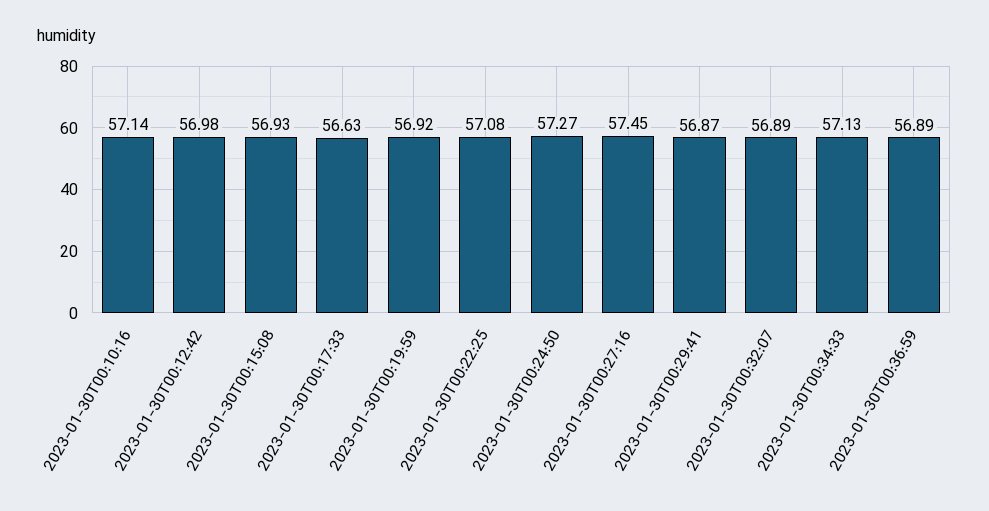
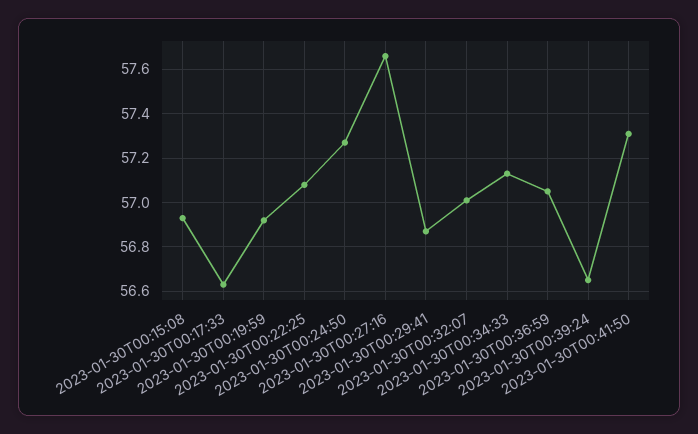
2023-01-30T00:10:16: 57.14 -> none
2023-01-30T00:12:42: 56.98 -> none
2023-01-30T00:27:16: 57.45 -> 57.65
2023-01-30T00:32:07: 56.89 -> 57
2023-01-30T00:36:59: 56.89 -> 57.05
2023-01-30T00:39:24: none -> 56.65
2023-01-30T00:41:50: none -> 57.3

